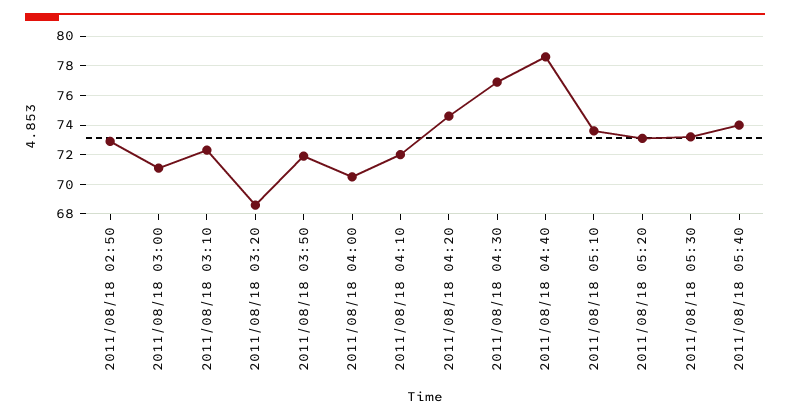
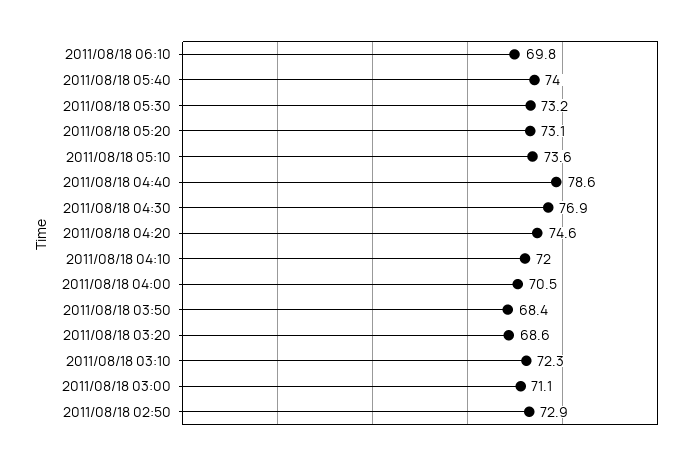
2011/08/18 03:50: 72 -> 68.4
2011/08/18 06:10: none -> 69.8

